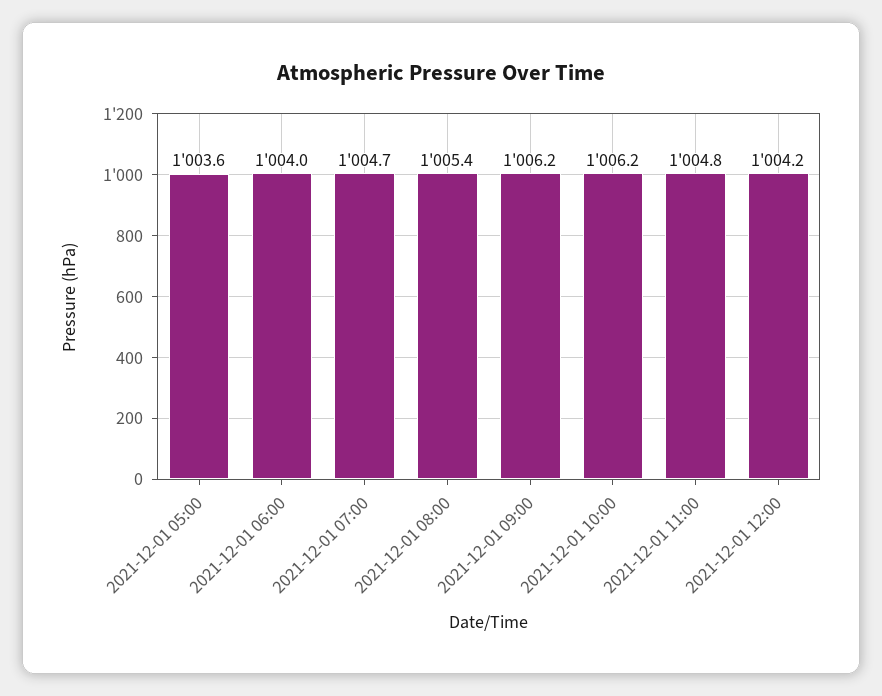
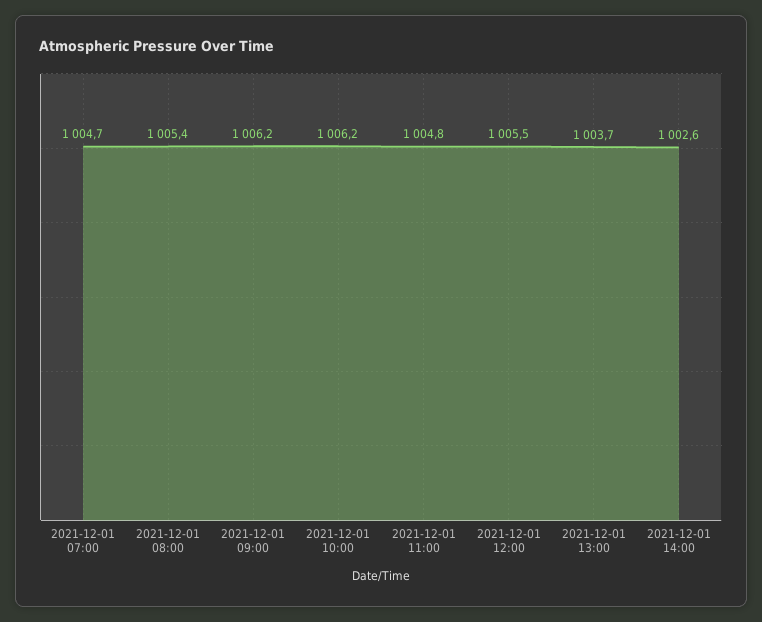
2021-12-01 05:00: 1003.6 -> none
2021-12-01 06:00: 1004 -> none
2021-12-01 12:00: 1004.2 -> 1005.5
2021-12-01 13:00: none -> 1003.7
2021-12-01 14:00: none -> 1002.6

